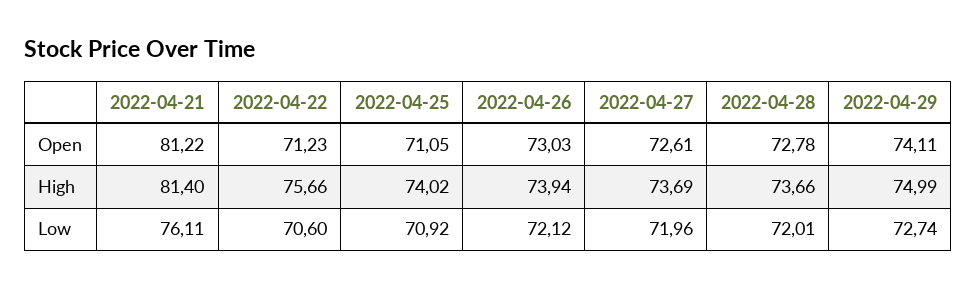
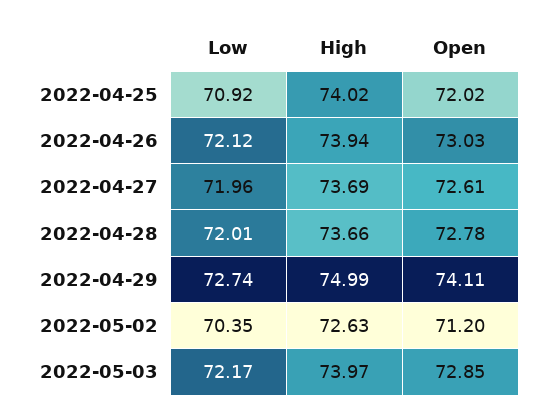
2022-04-21, Open: 81.22 -> none
2022-04-22, Open: 71.23 -> none
2022-04-25, Open: 71.05 -> 72.02
2022-04-21, High: 81.4 -> none
2022-04-22, High: 75.66 -> none
2022-04-21, Low: 76.11 -> none
2022-04-22, Low: 70.6 -> none
2022-05-02, Low: none -> 70.35
2022-05-02, High: none -> 72.63
2022-05-02, Open: none -> 71.2
2022-05-03, Low: none -> 72.17
2022-05-03, High: none -> 73.97
2022-05-03, Open: none -> 72.85

